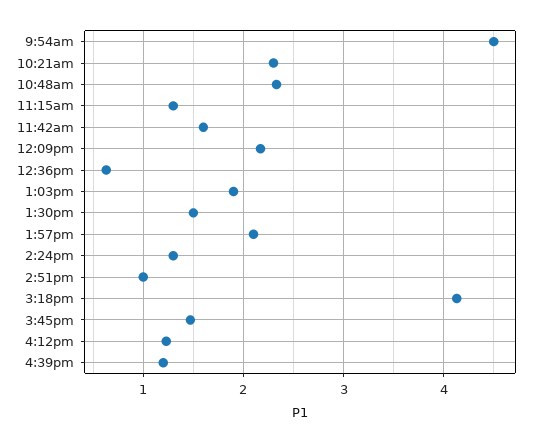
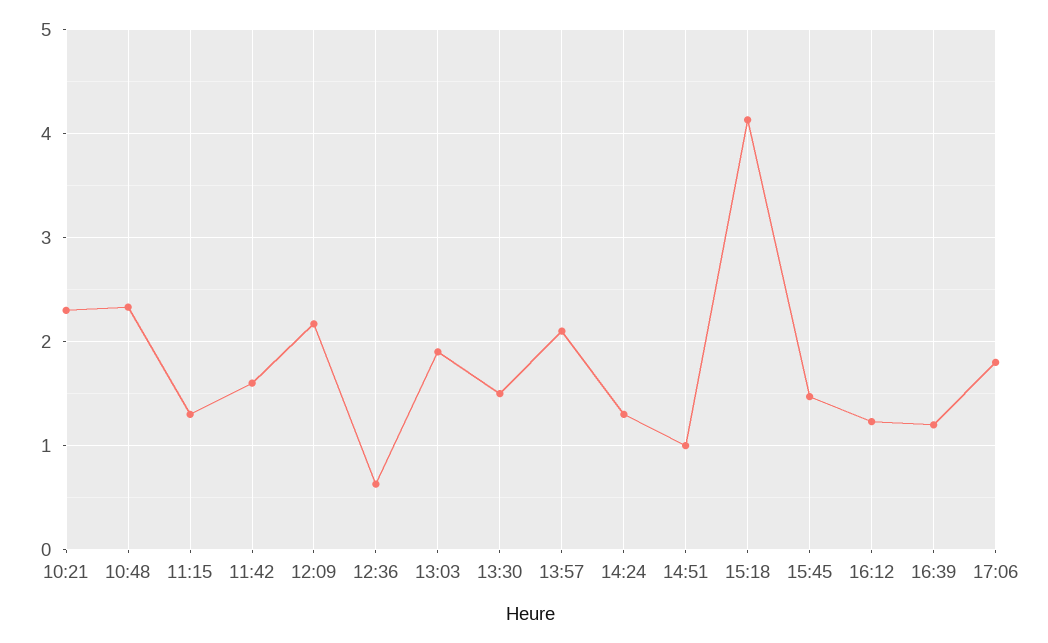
9:54am: 4.5 -> none
17:06: none -> 1.8

